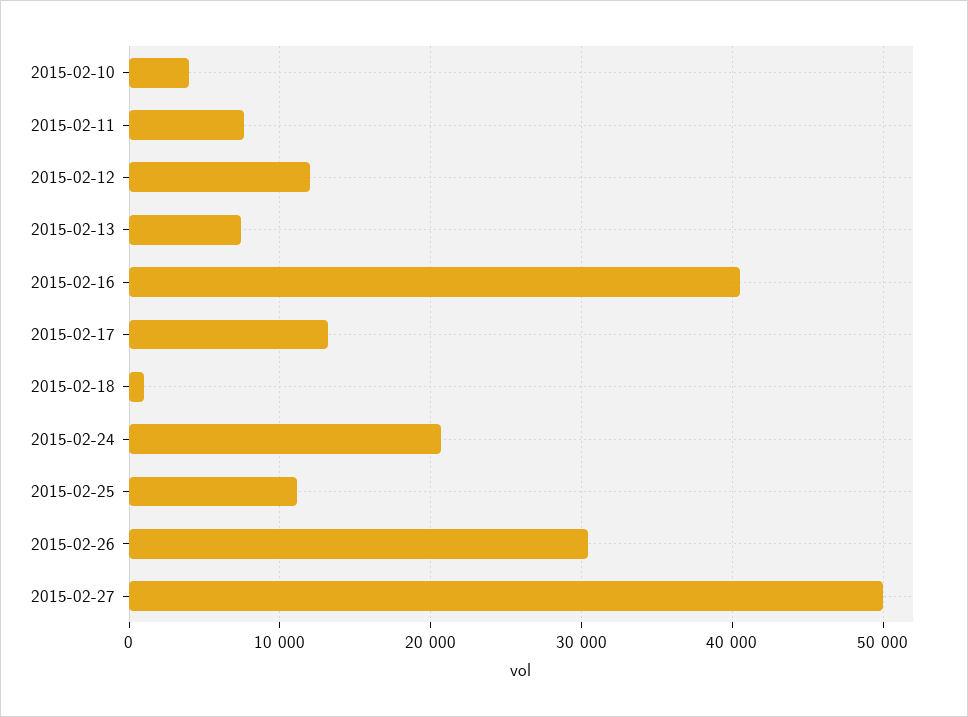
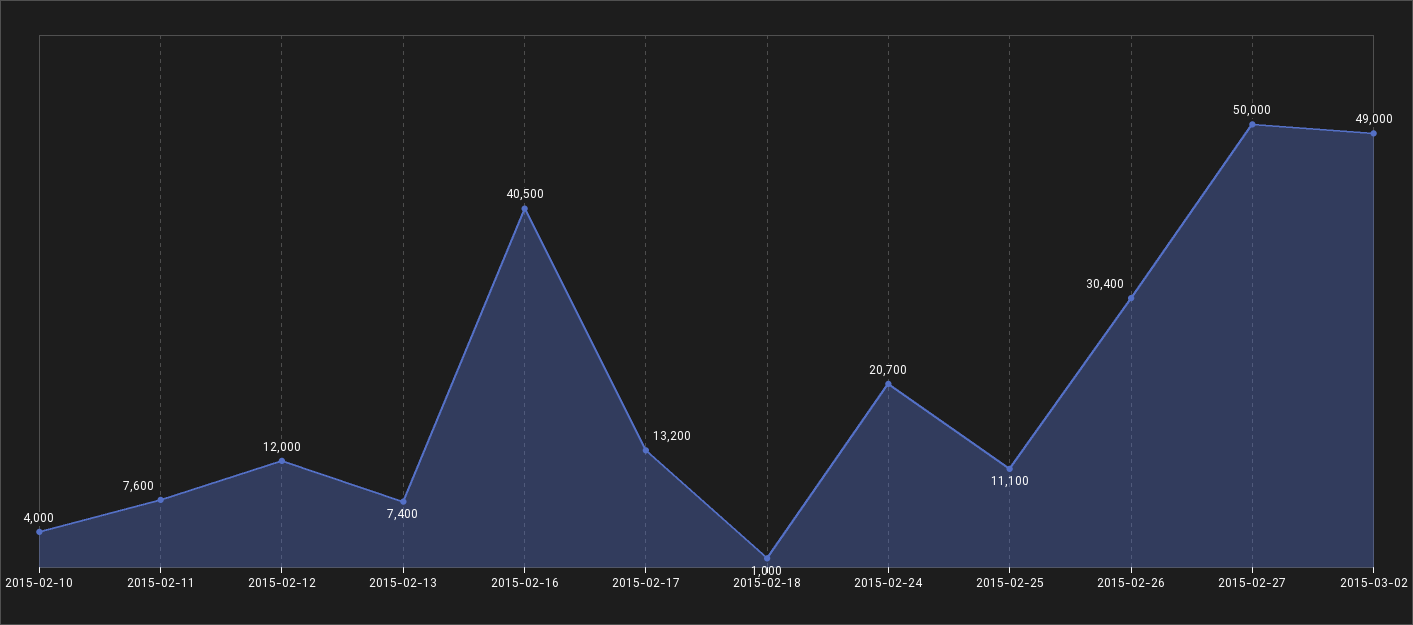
2015-03-02: none -> 49000

